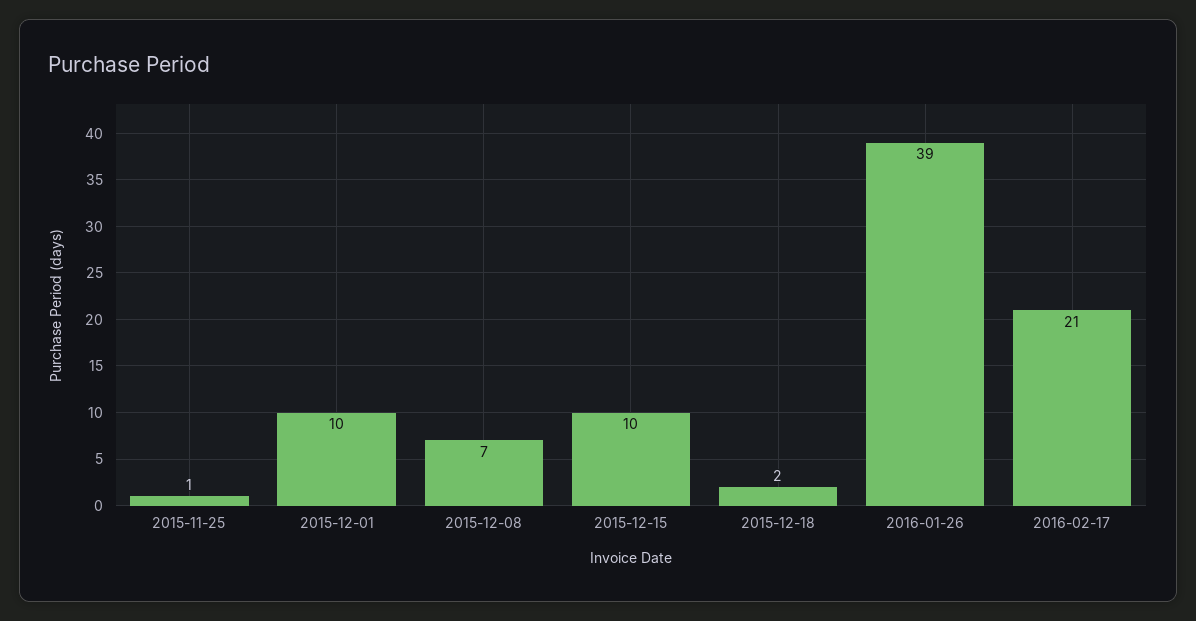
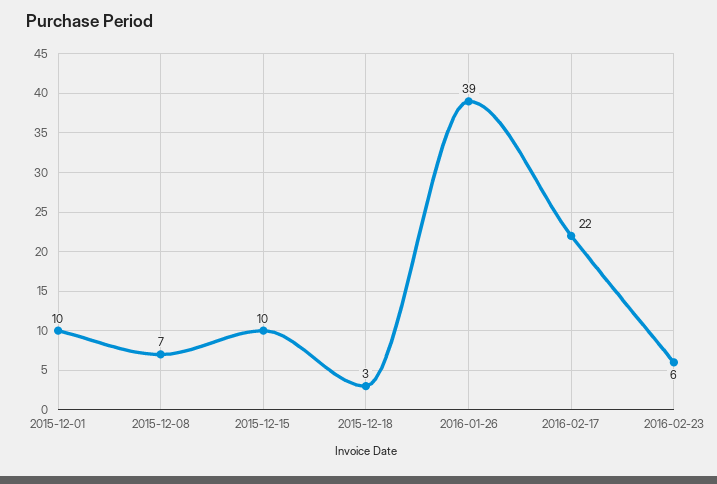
2015-11-25: 1 -> none
2015-12-18: 2 -> 3
2016-02-17: 21 -> 22
2016-02-23: none -> 6

